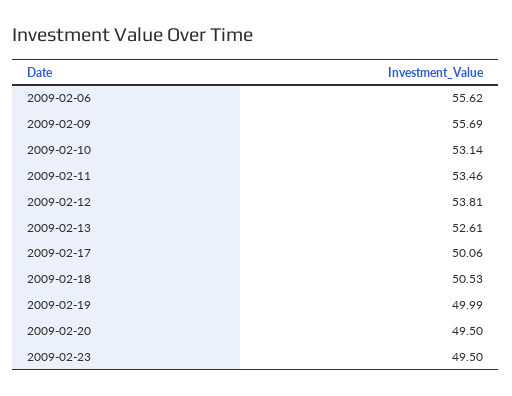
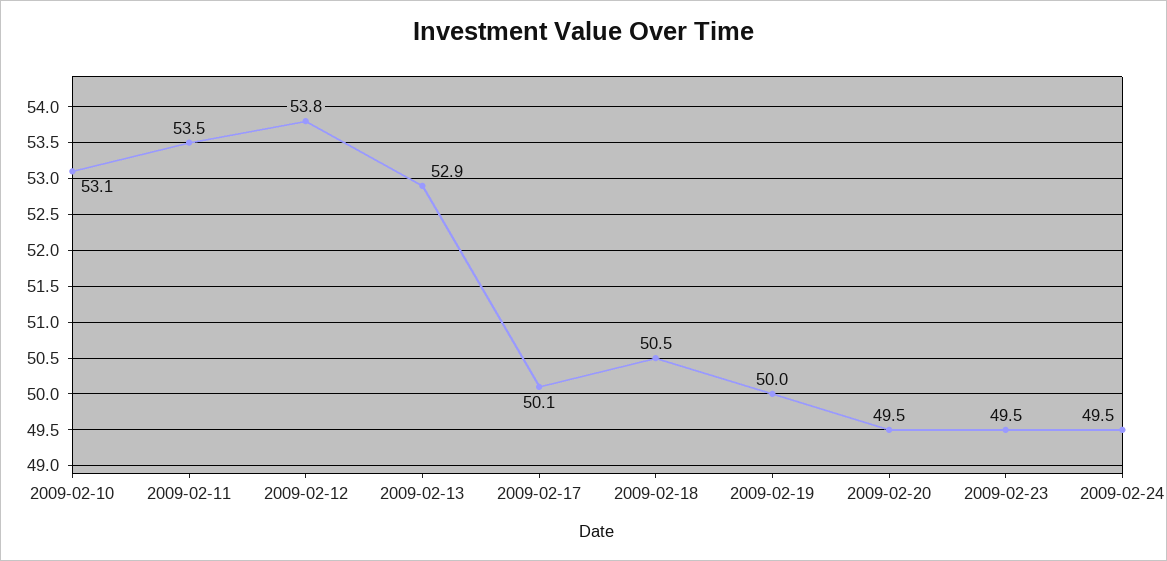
2009-02-06: 55.62 -> none
2009-02-09: 55.69 -> none
2009-02-13: 52.61 -> 52.9
2009-02-24: none -> 49.5

